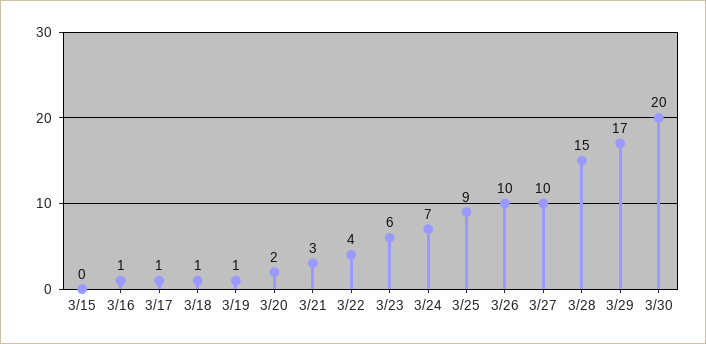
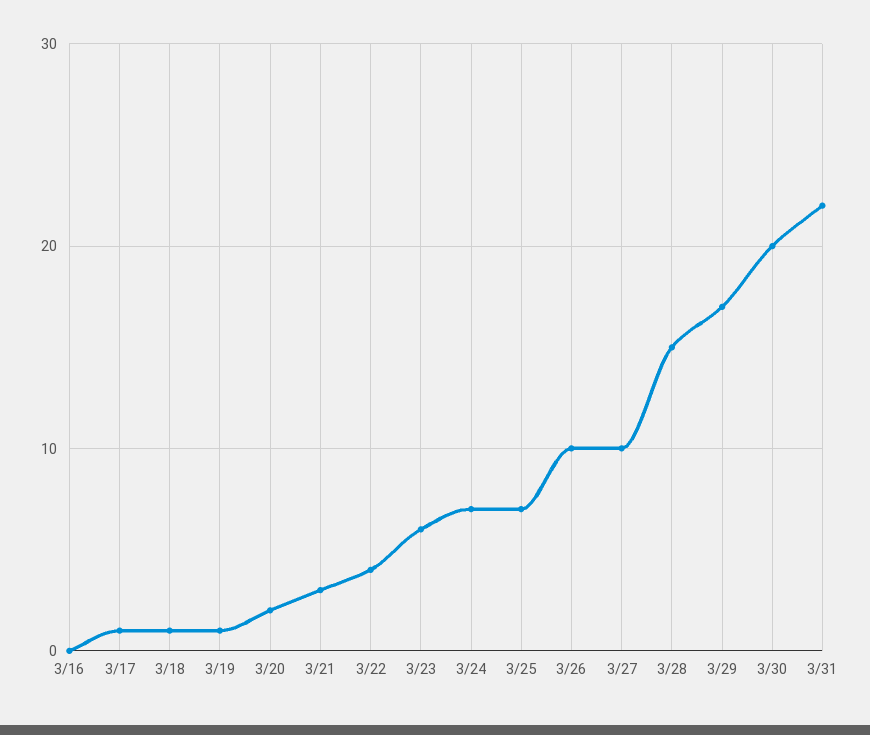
3/15: 0 -> none
3/16: 1 -> 0
3/25: 9 -> 7
3/31: none -> 22

